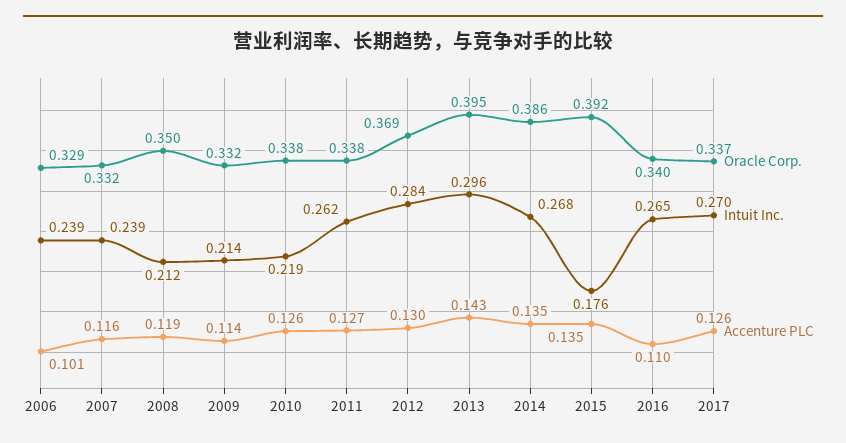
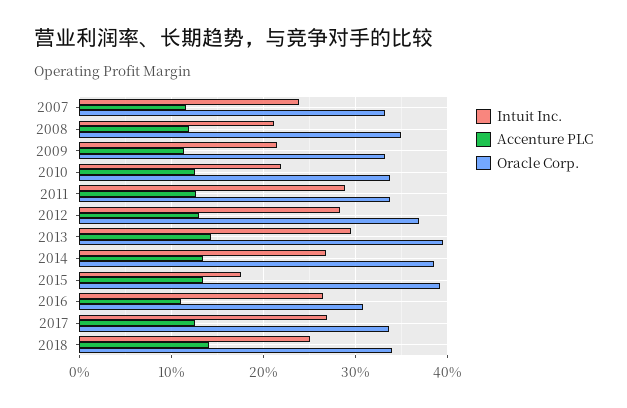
Oracle Corp., 2006: 0.329 -> none
Intuit Inc., 2006: 0.239 -> none
Accenture PLC, 2006: 0.101 -> none
Intuit Inc., 2011: 0.262 -> 0.29
Oracle Corp., 2016: 0.34 -> 0.31
Intuit Inc., 2018: none -> 0.25
Accenture PLC, 2018: none -> 0.14
Oracle Corp., 2018: none -> 0.34

